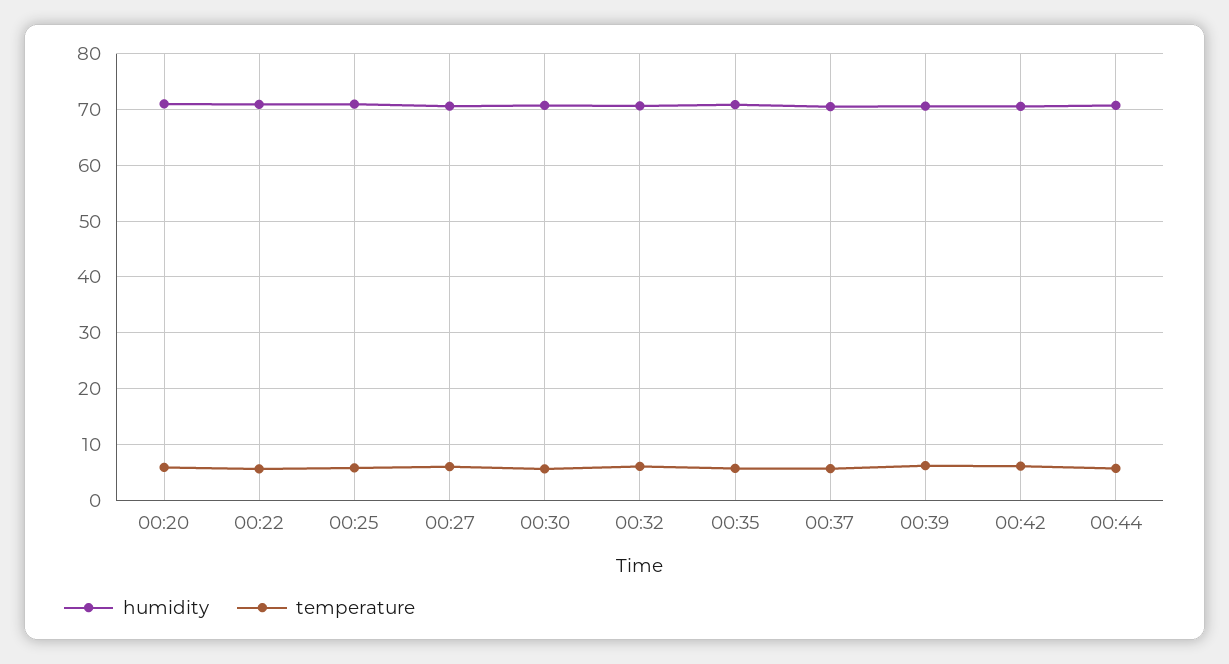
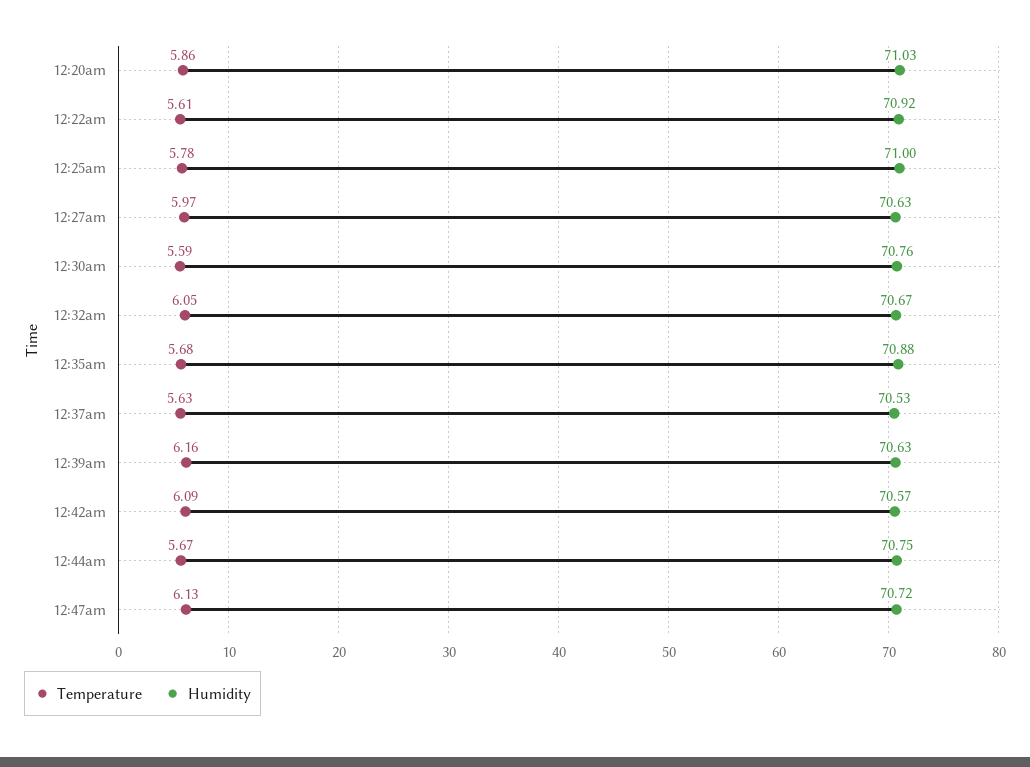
temperature, 12:47am: none -> 6.13
humidity, 12:47am: none -> 70.72

